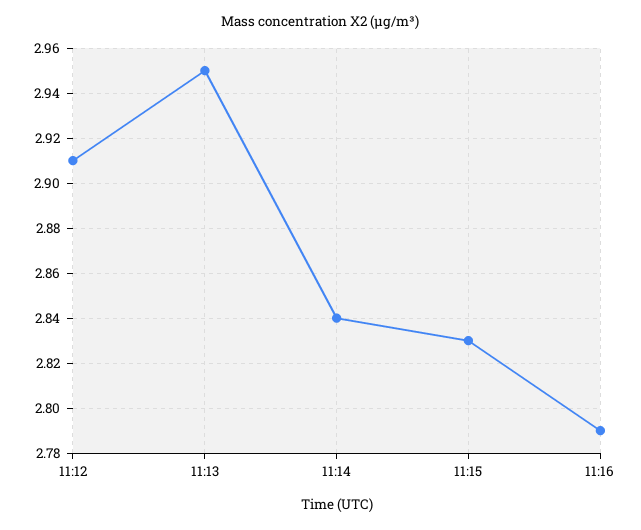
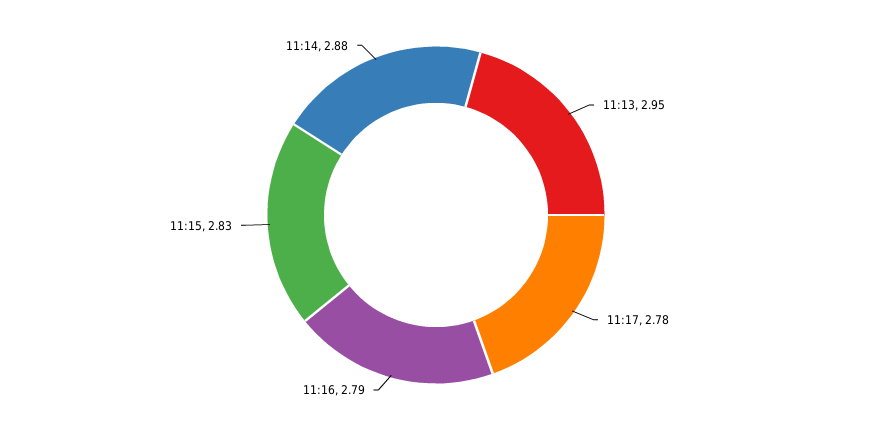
11:12: 2.91 -> none
11:14: 2.84 -> 2.88
11:17: none -> 2.78

